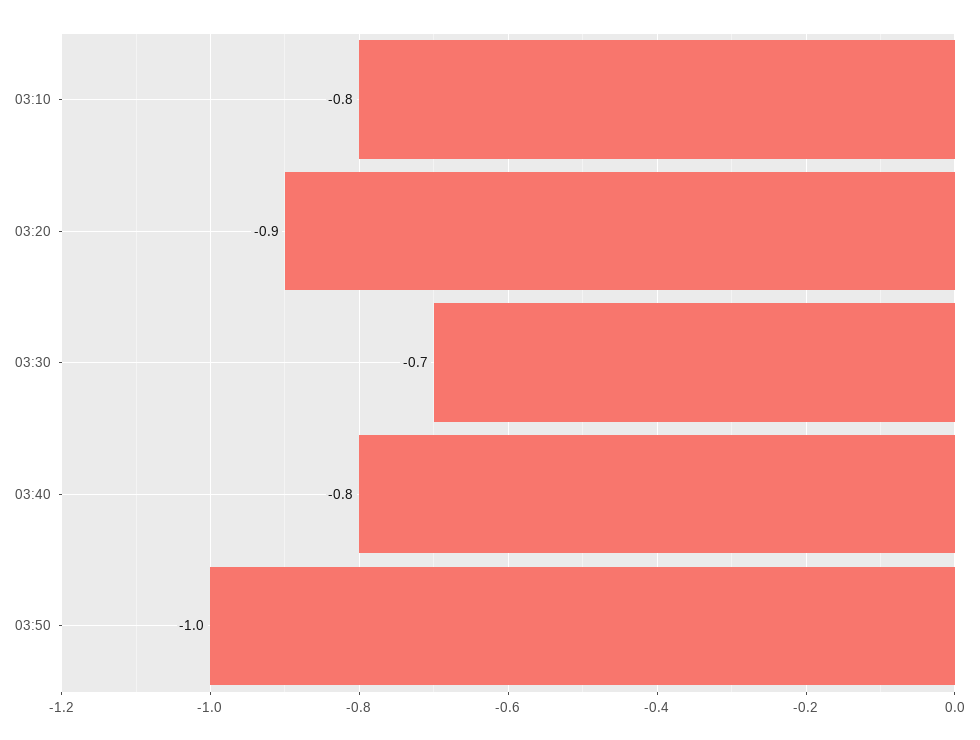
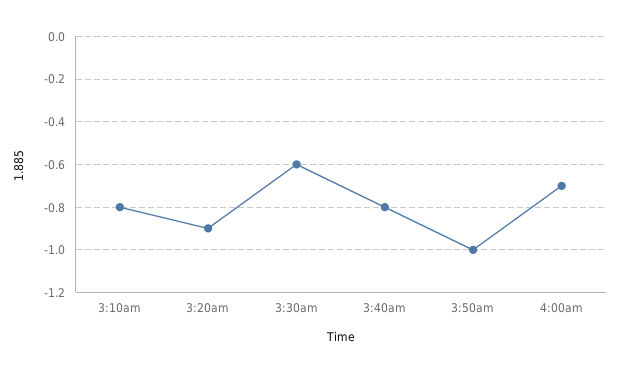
03:30: -0.7 -> -0.6
4:00am: none -> -0.7

